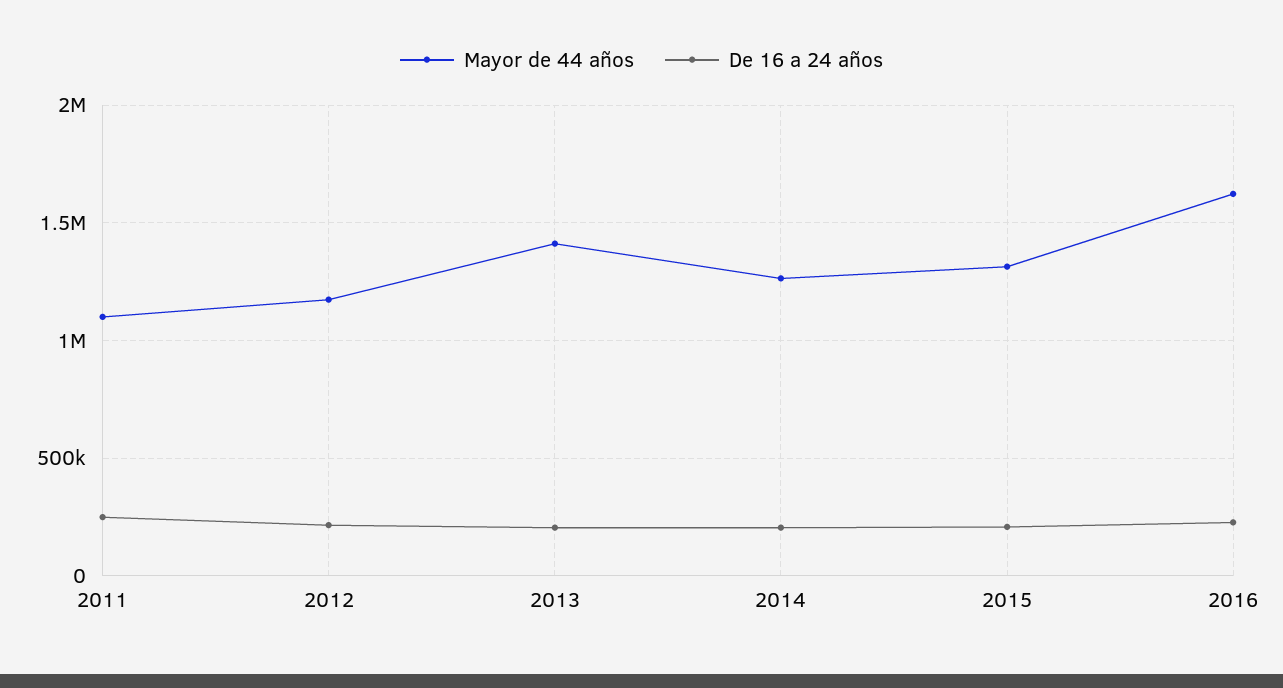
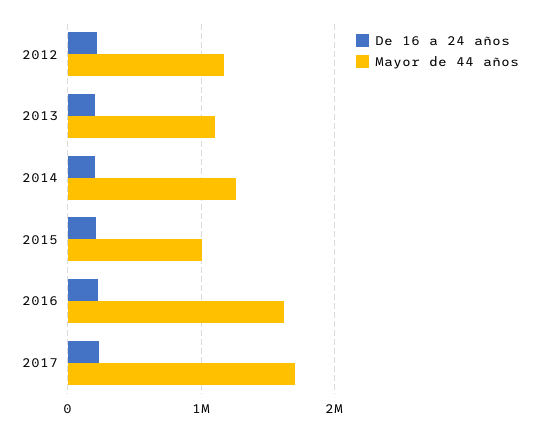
Mayor de 44 años, 2011: 1100000 -> none
De 16 a 24 años, 2011: 250000 -> none
Mayor de 44 años, 2013: 1400000 -> 1100000
Mayor de 44 años, 2015: 1300000 -> 1000000
De 16 a 24 años, 2017: none -> 200000
Mayor de 44 años, 2017: none -> 1700000

